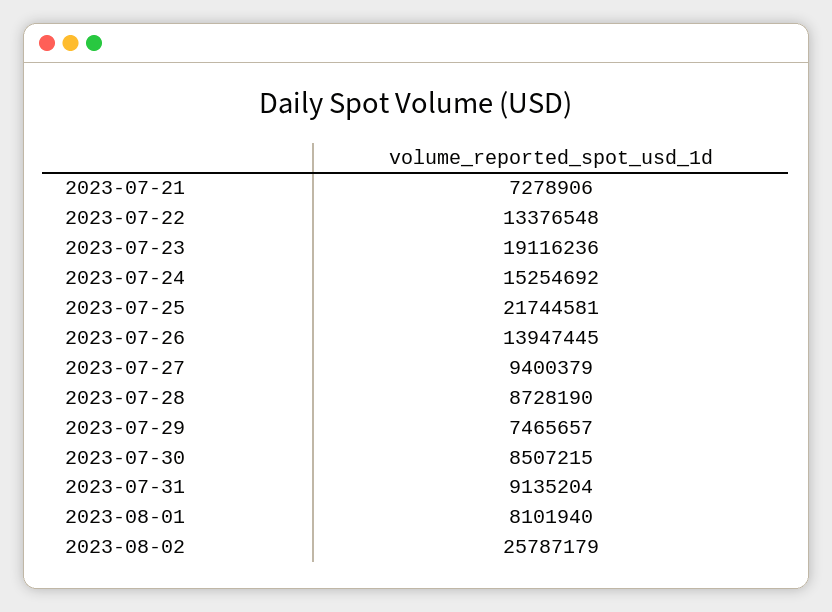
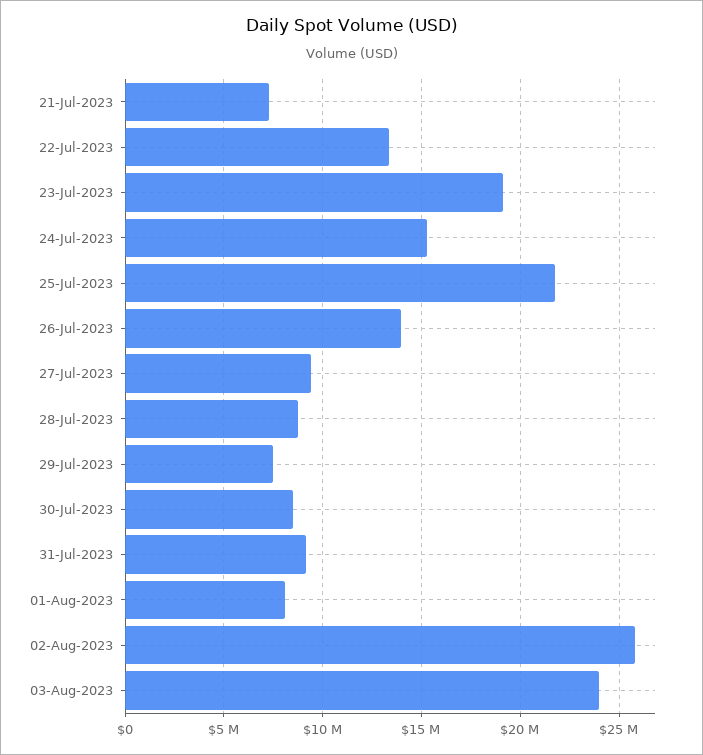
03-Aug-2023: none -> 24000000

